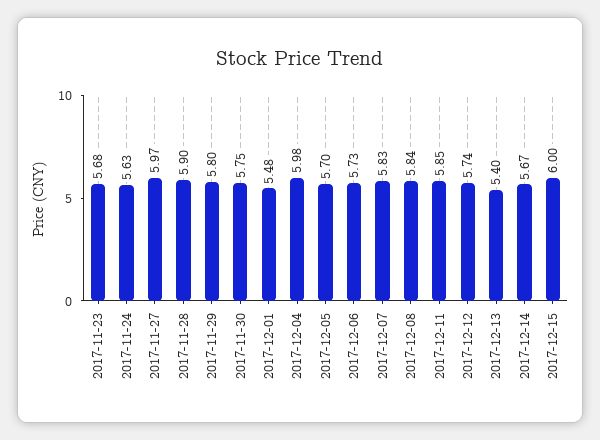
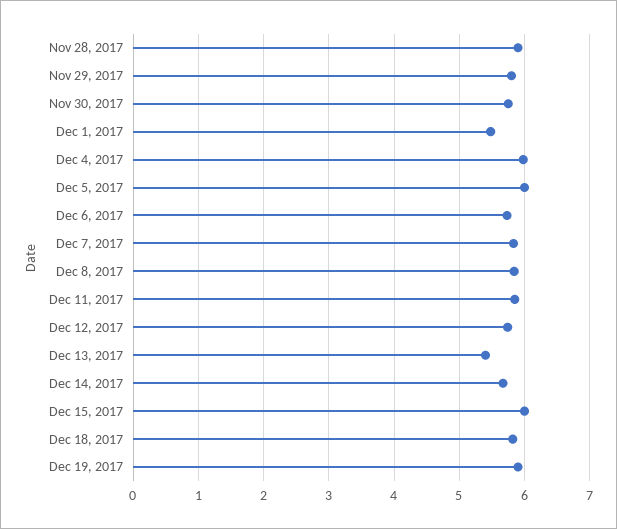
2017-11-23: 5.68 -> none
2017-11-24: 5.63 -> none
2017-11-27: 5.97 -> none
2017-12-05: 5.7 -> 6
Dec 18, 2017: none -> 5.8
Dec 19, 2017: none -> 5.9

